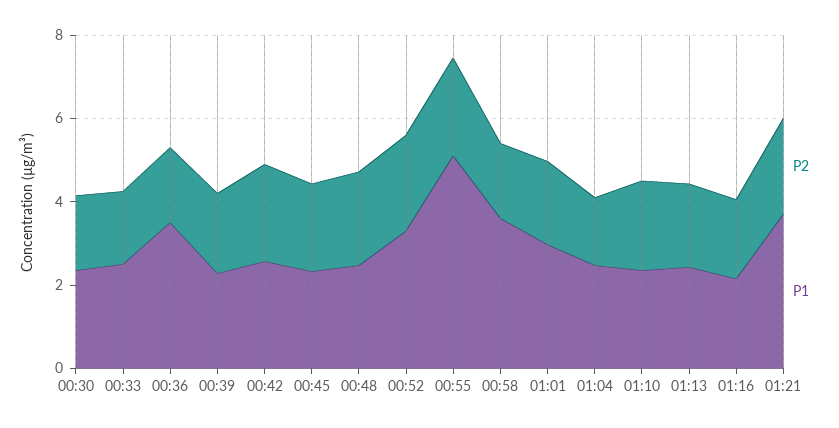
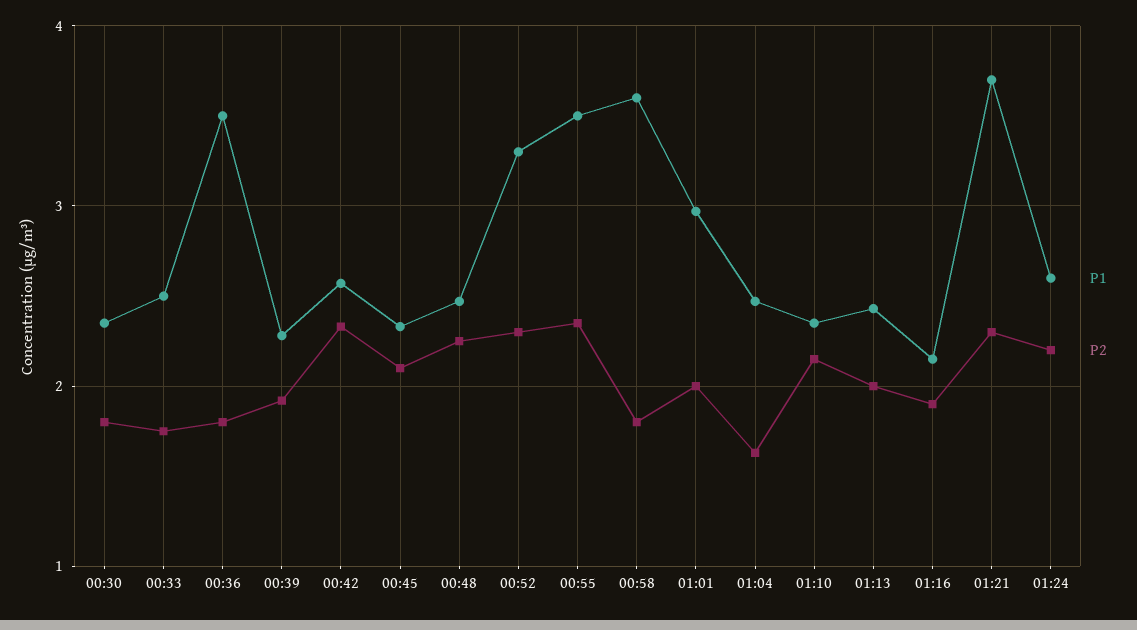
P1, 00:55: 5 -> 3.5
P1, 01:24: none -> 2.6
P2, 01:24: none -> 2.2

